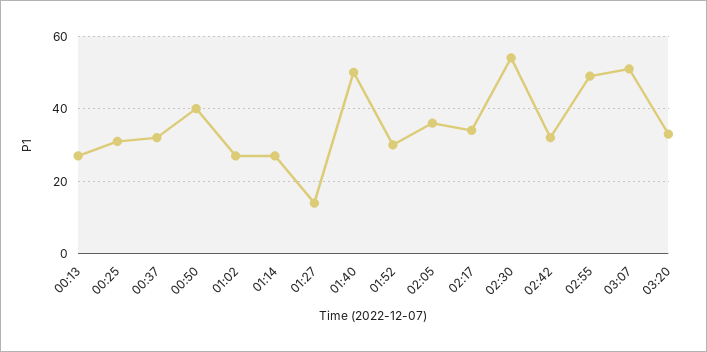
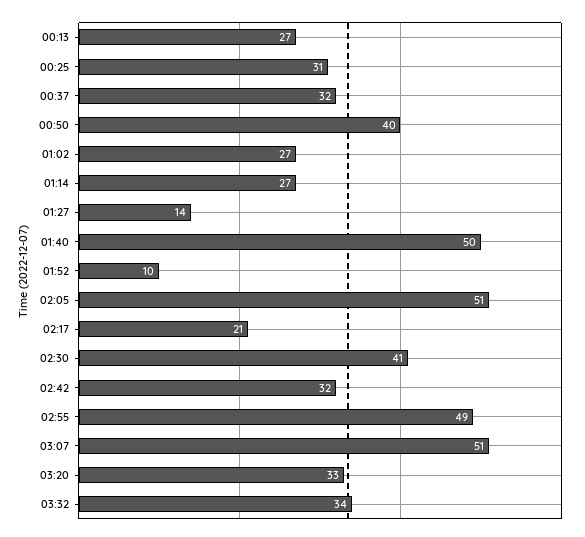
01:52: 30 -> 10
02:05: 35 -> 51
02:17: 35 -> 21
02:30: 55 -> 41
03:32: none -> 34

